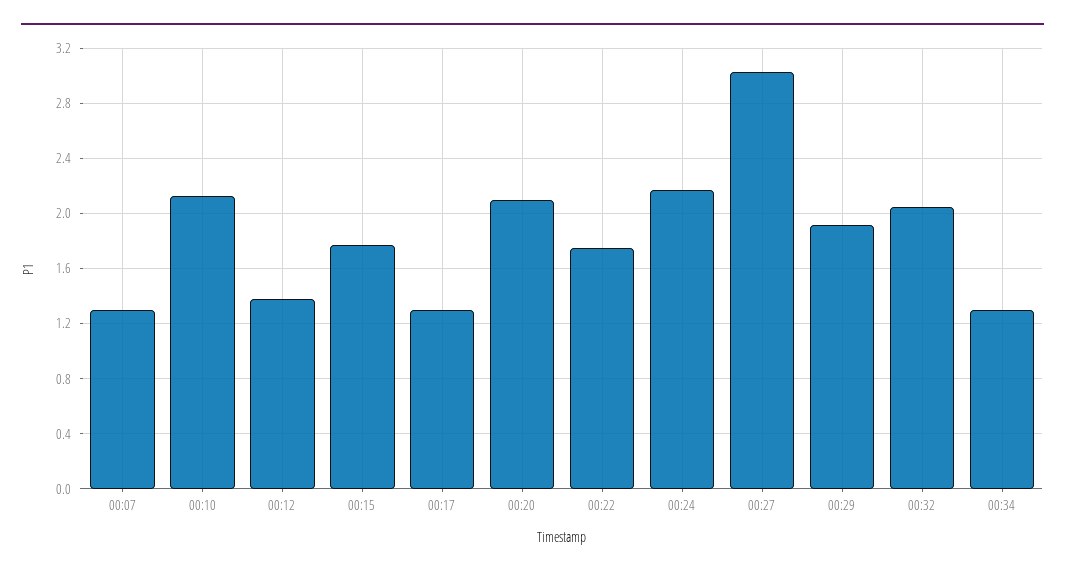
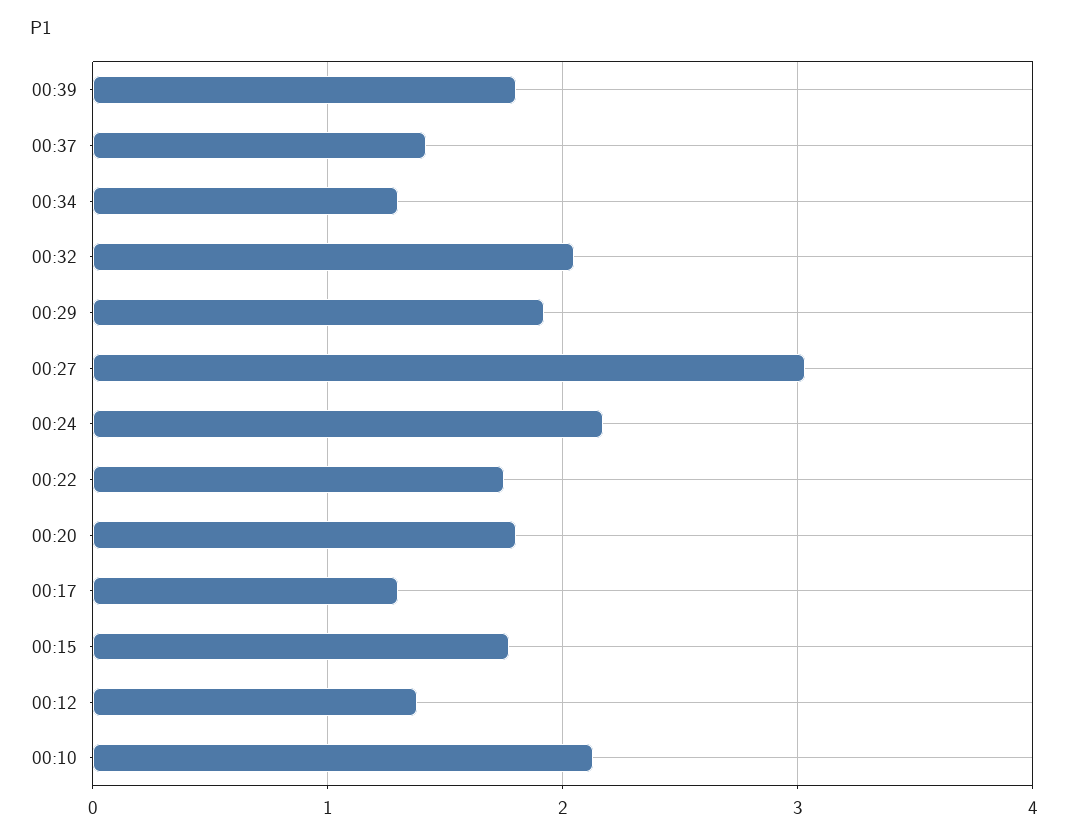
00:07: 1.3 -> none
00:20: 2.1 -> 1.8
00:39: none -> 1.8
00:37: none -> 1.4

